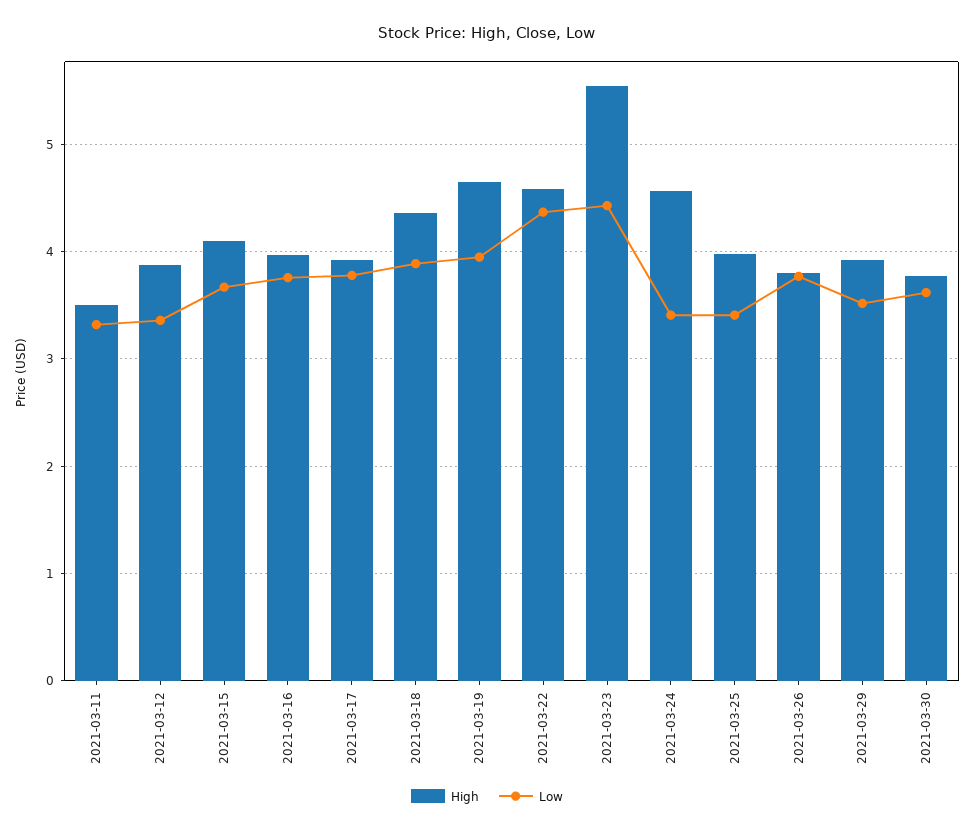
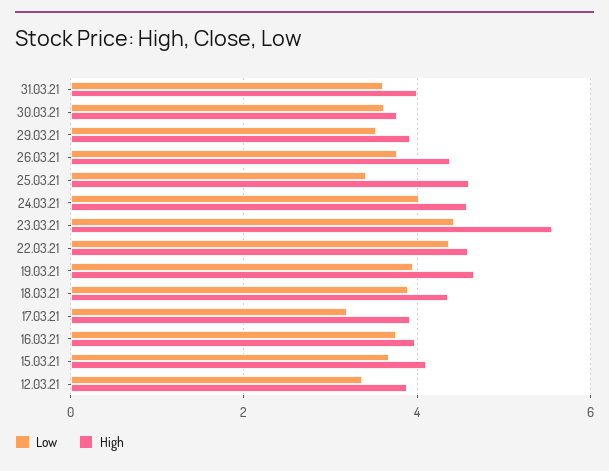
High, 2021-03-11: 3.5 -> none
Low, 2021-03-11: 3.3 -> none
Low, 2021-03-17: 3.8 -> 3.2
Low, 2021-03-24: 3.4 -> 4
High, 2021-03-25: 4 -> 4.6
High, 2021-03-26: 3.8 -> 4.4
Low, 31.03.21: none -> 3.6
High, 31.03.21: none -> 4

